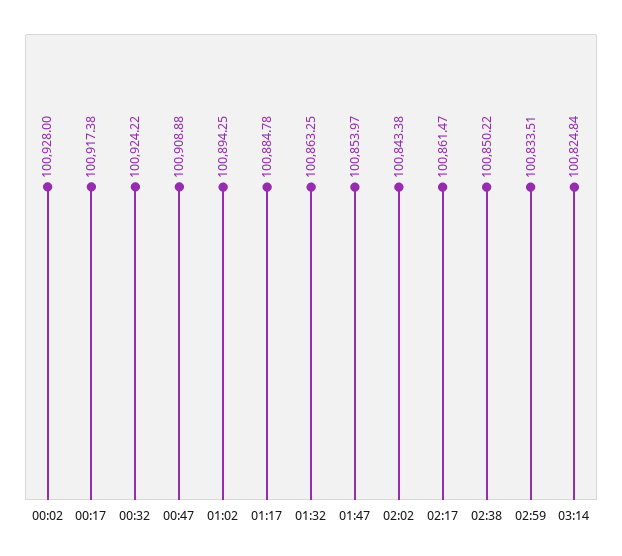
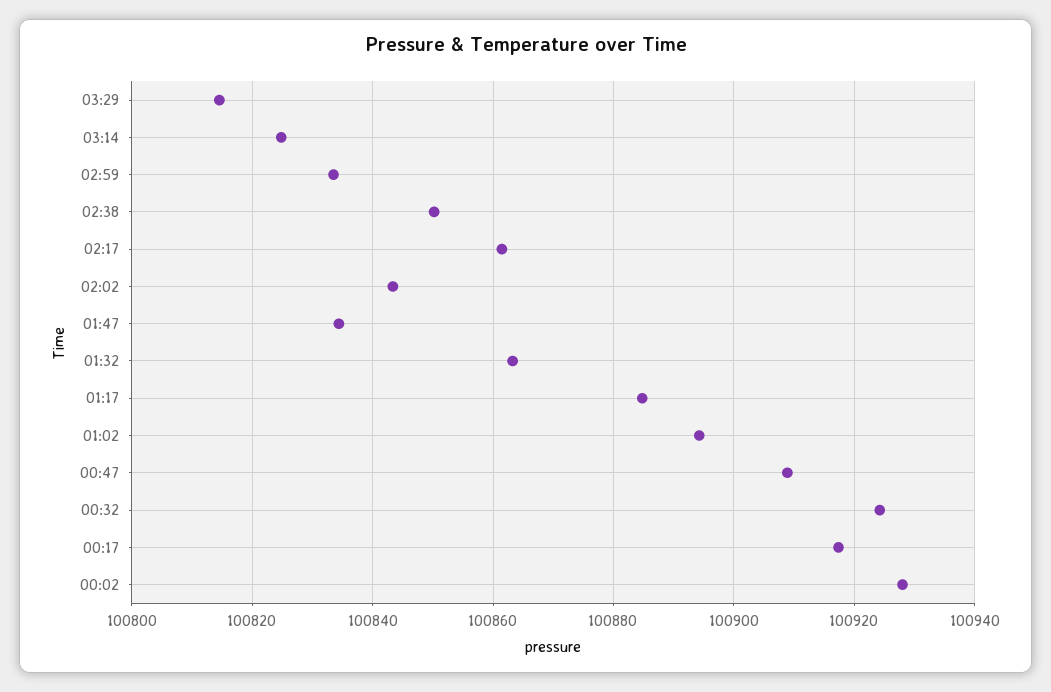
01:47: 100853.97 -> 100834
03:29: none -> 100814

